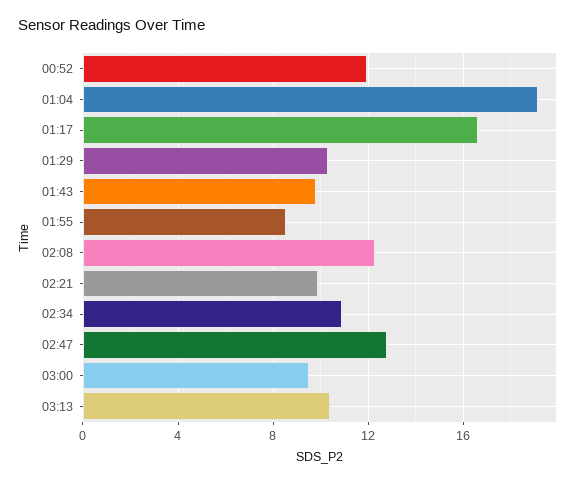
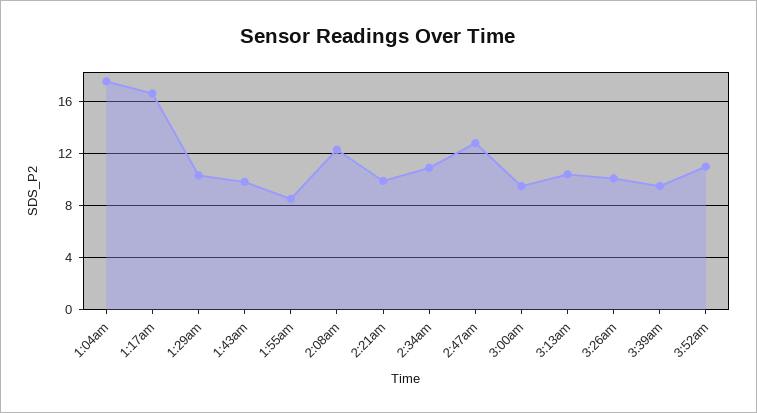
00:52: 12 -> none
01:04: 19 -> 17.5
3:26am: none -> 10
3:39am: none -> 9.5
3:52am: none -> 11

